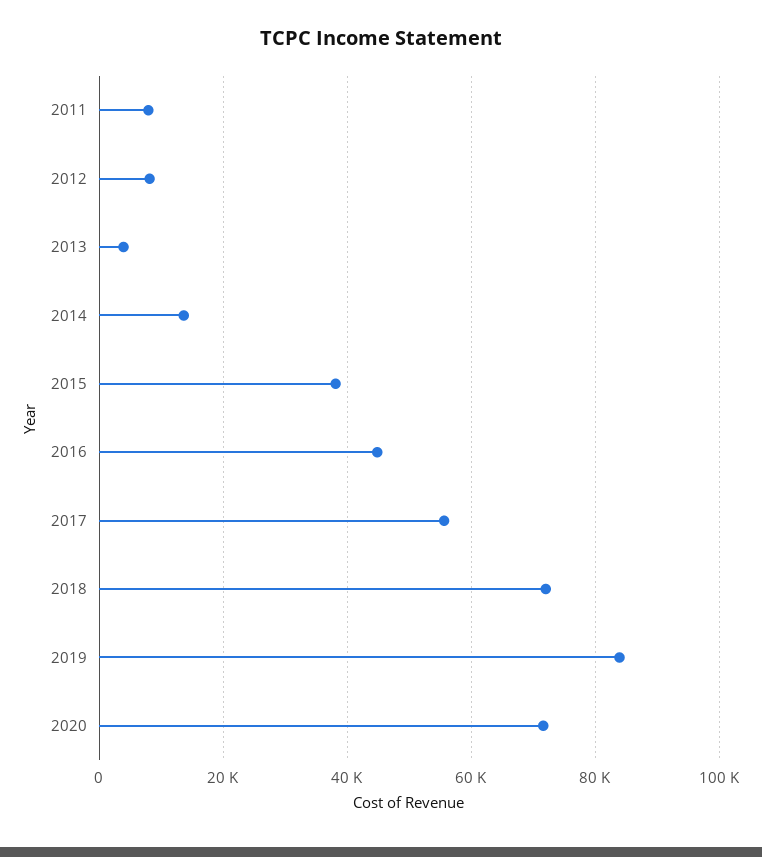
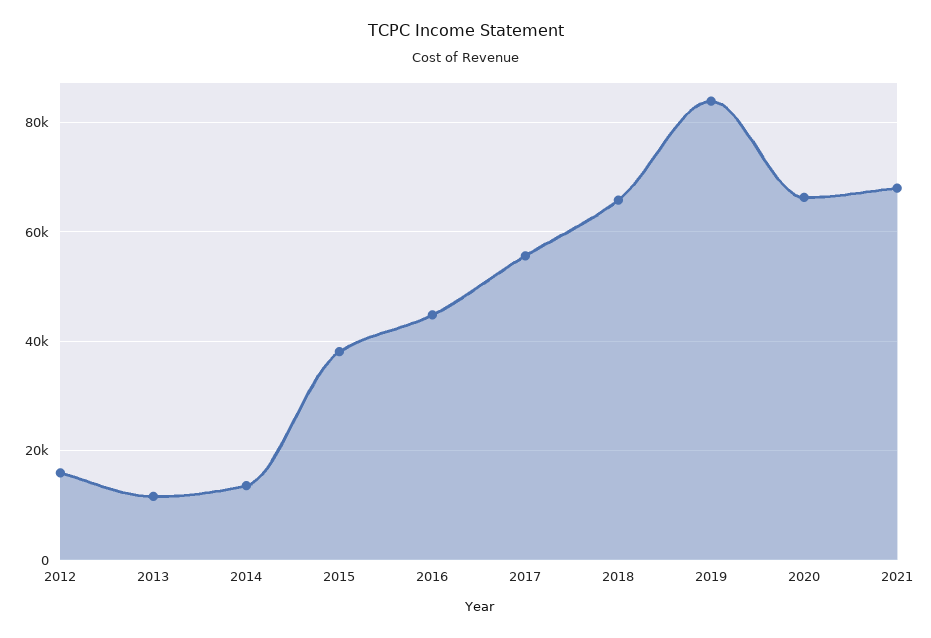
2011: 8000 -> none
2012: 8000 -> 16000
2013: 4000 -> 12000
2018: 72000 -> 66000
2020: 72000 -> 66000
2021: none -> 68000

